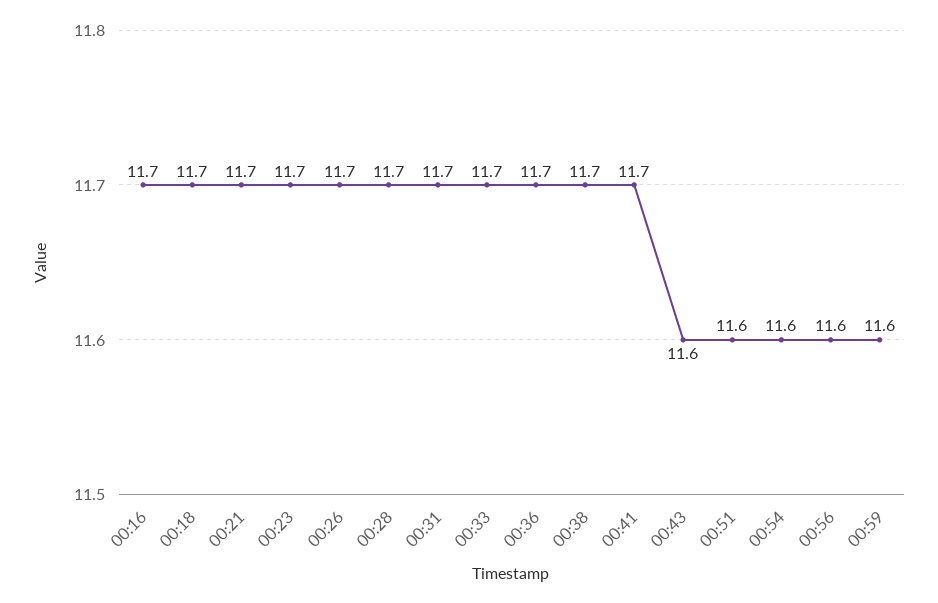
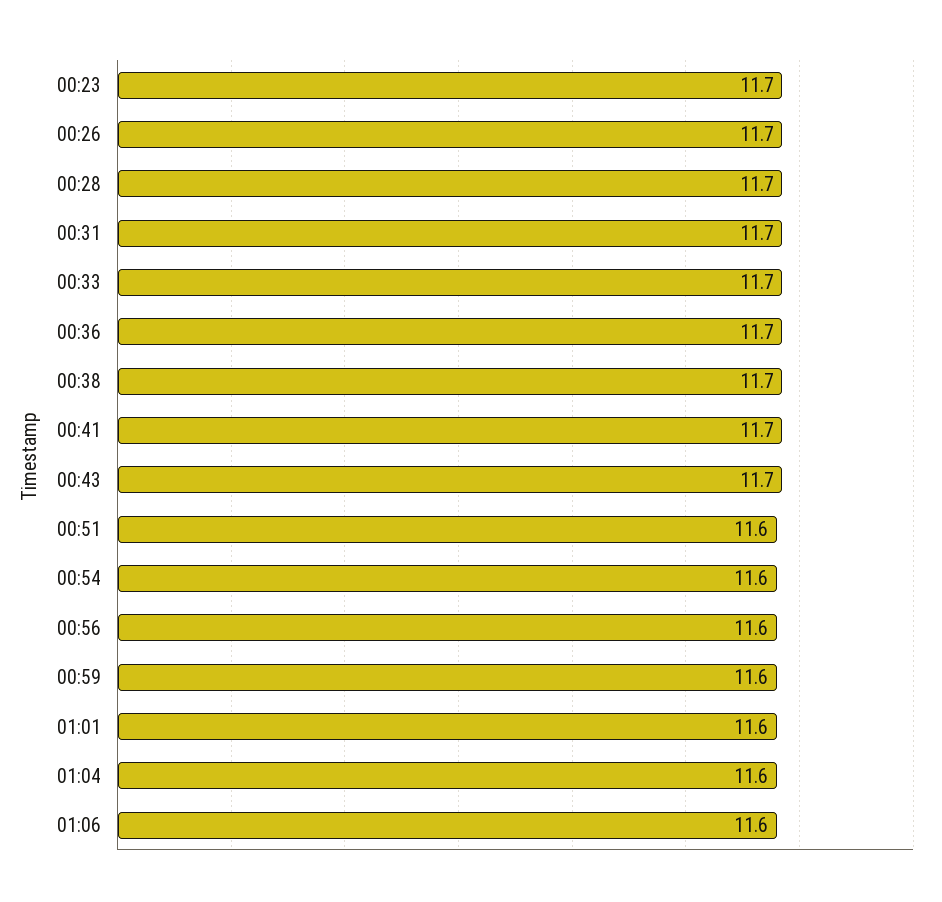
00:16: 11.7 -> none
00:18: 11.7 -> none
00:21: 11.7 -> none
00:43: 11.6 -> 11.7
01:01: none -> 11.6
01:04: none -> 11.6
01:06: none -> 11.6

